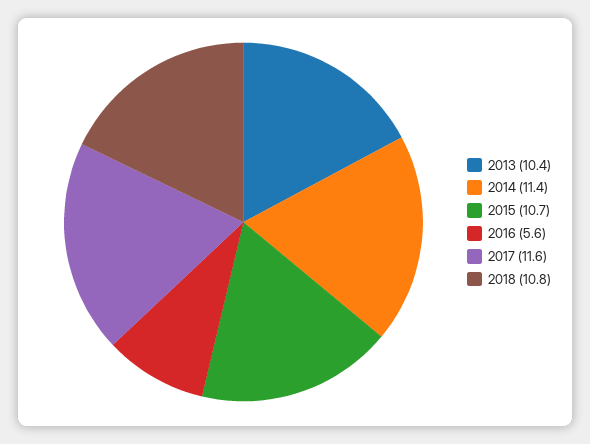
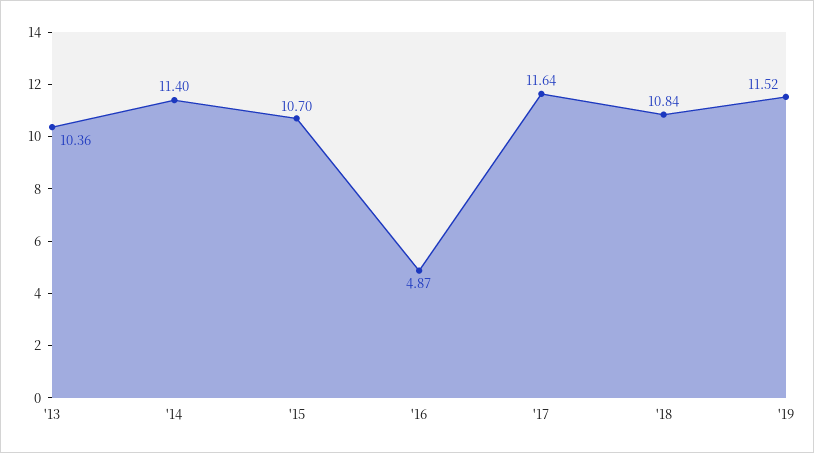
2016: 5.6 -> 4.87
'19: none -> 11.52

